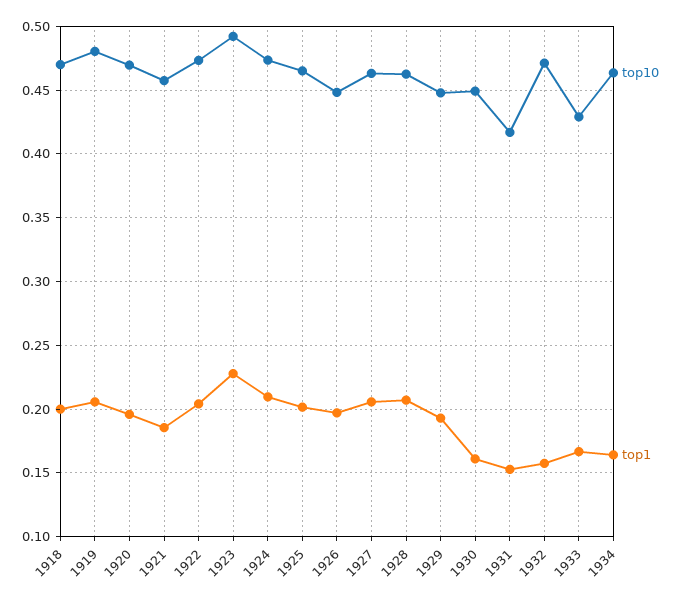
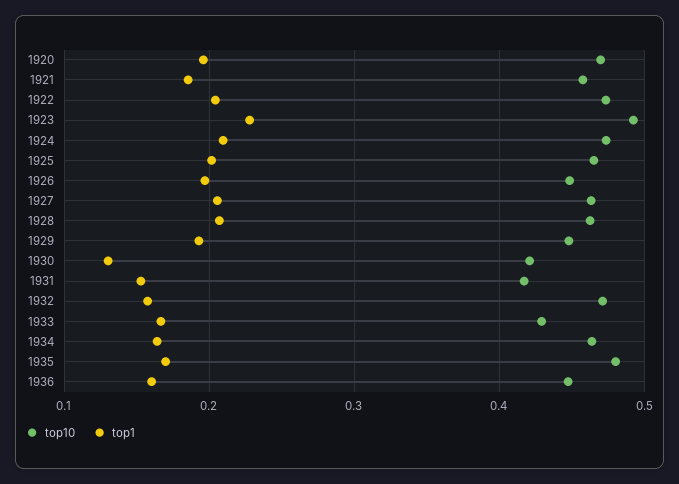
top10, 1918: 0.47 -> none
top1, 1918: 0.2 -> none
top10, 1919: 0.48 -> none
top1, 1919: 0.205 -> none
top10, 1930: 0.45 -> 0.42
top1, 1930: 0.16 -> 0.13
top10, 1935: none -> 0.48
top1, 1935: none -> 0.17
top10, 1936: none -> 0.45
top1, 1936: none -> 0.16

